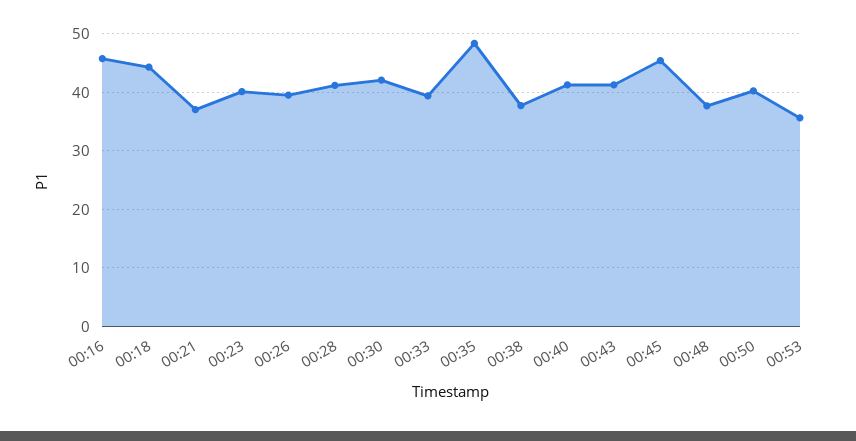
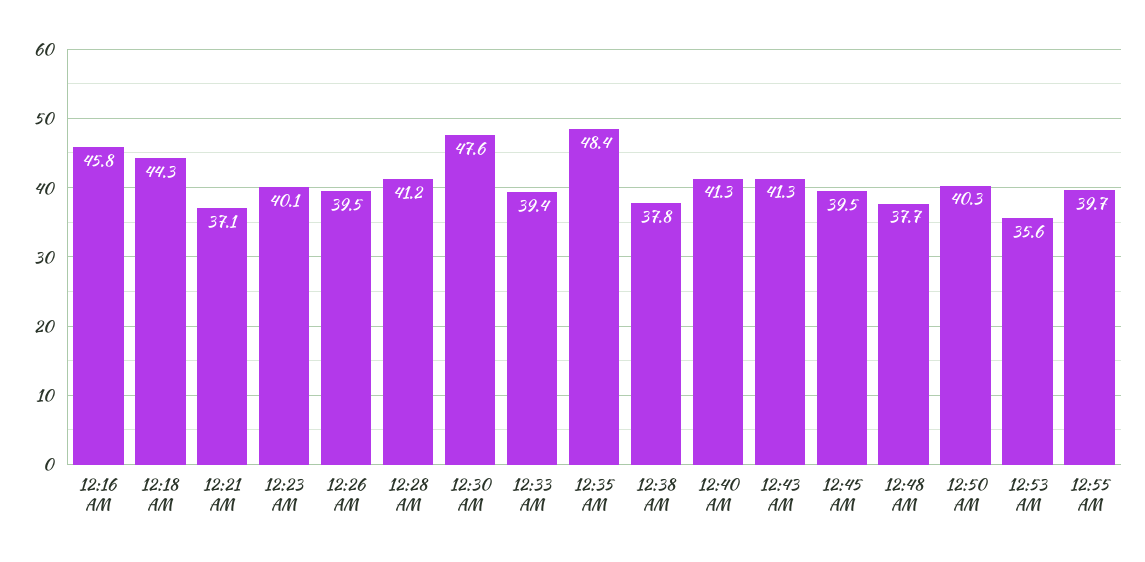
00:30: 42 -> 47.6
00:45: 46 -> 39.5
12:55 AM: none -> 39.7

